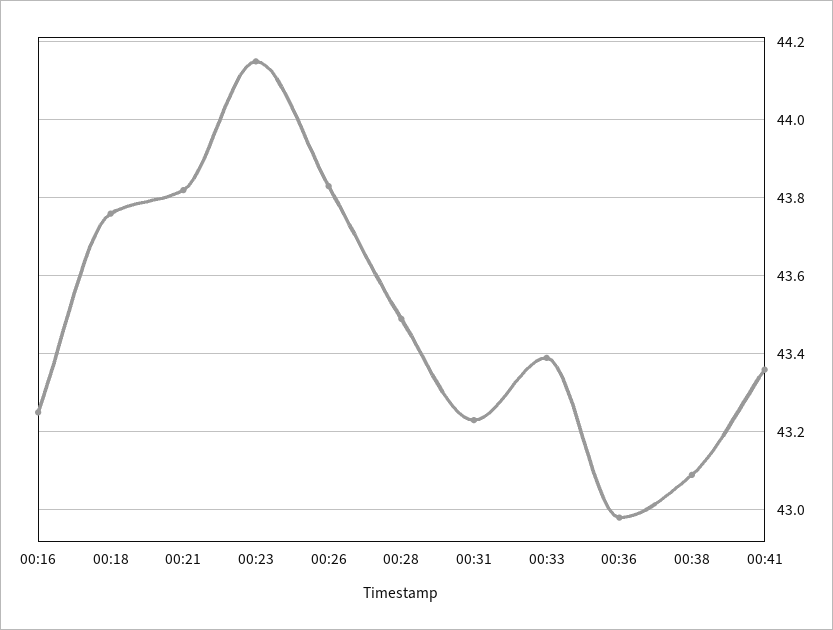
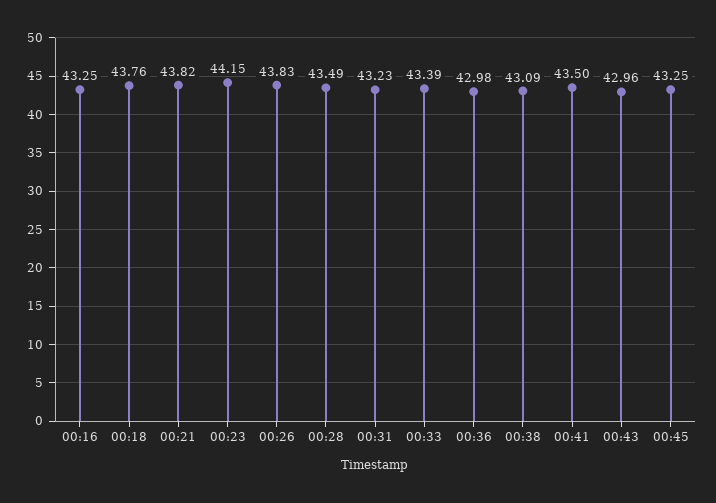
00:41: 43.35 -> 43.5
00:43: none -> 42.96
00:45: none -> 43.25

